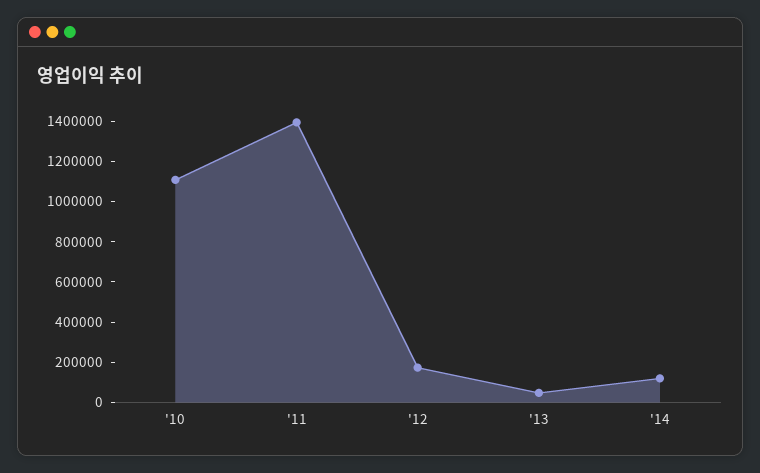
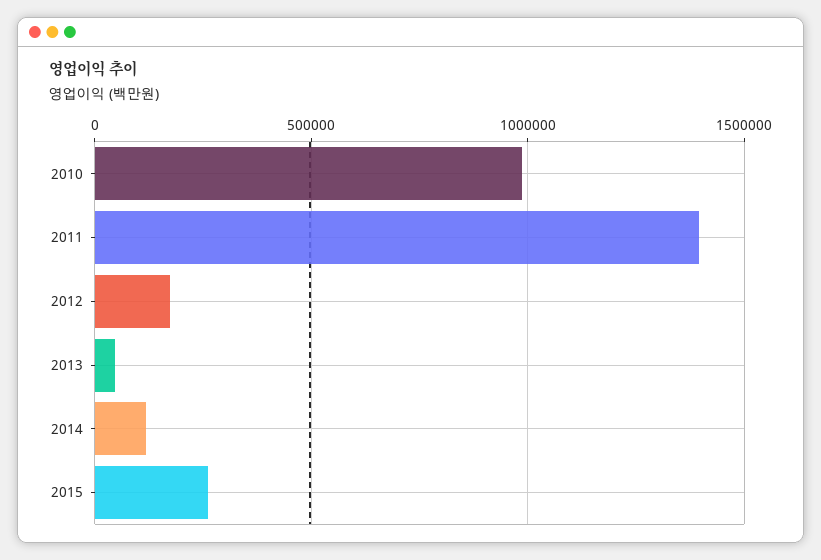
'10: 1100000 -> 1000000
2015: none -> 250000

